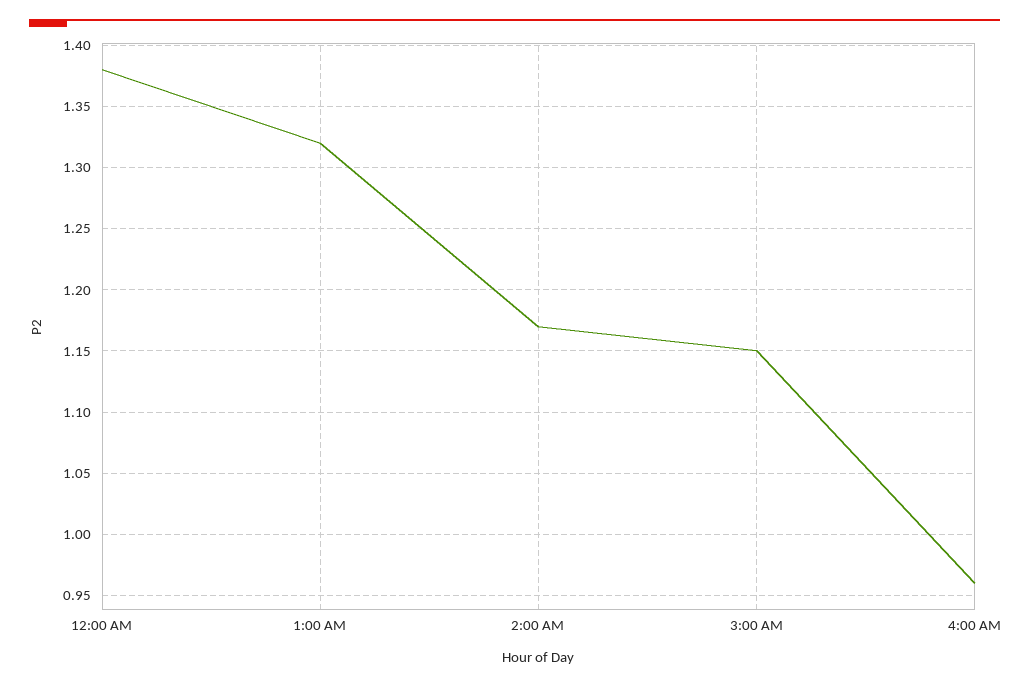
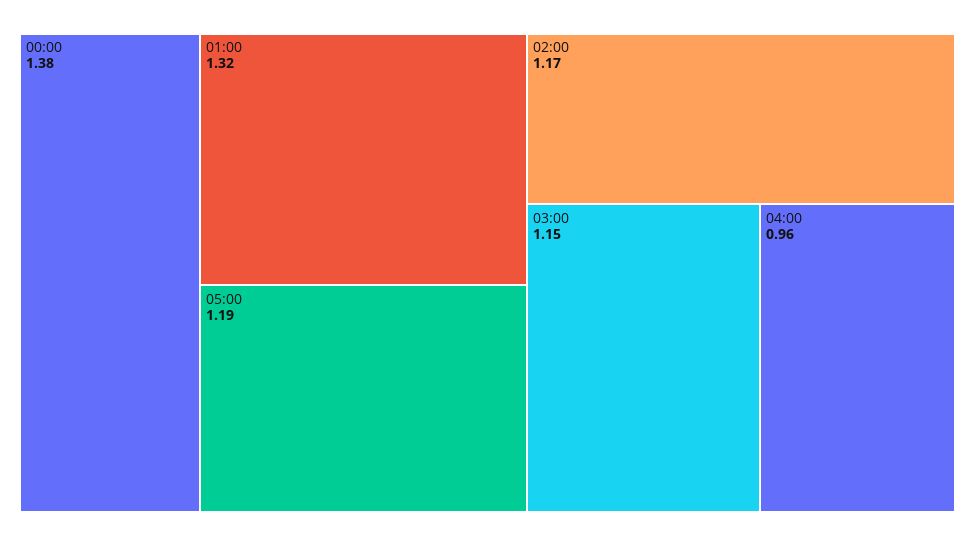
05:00: none -> 1.19

